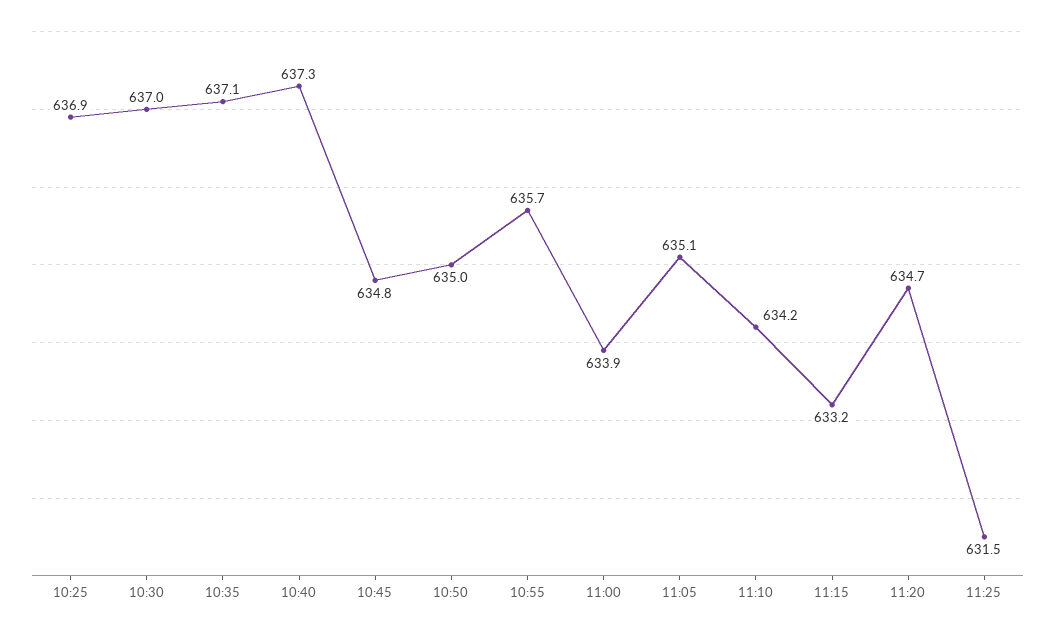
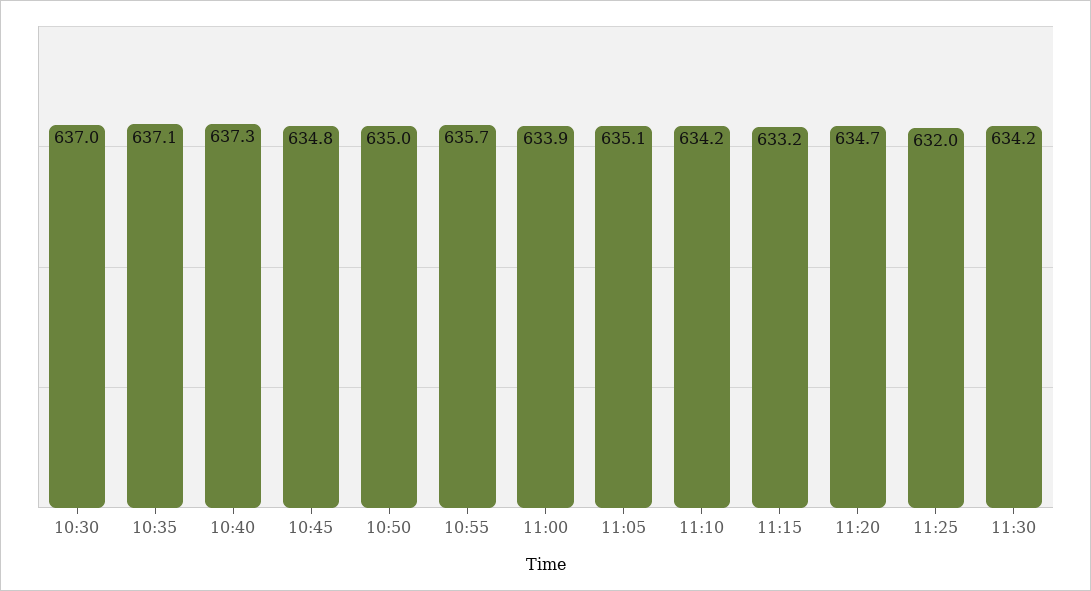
10:25: 636.9 -> none
11:25: 631.5 -> 632
11:30: none -> 634.2

